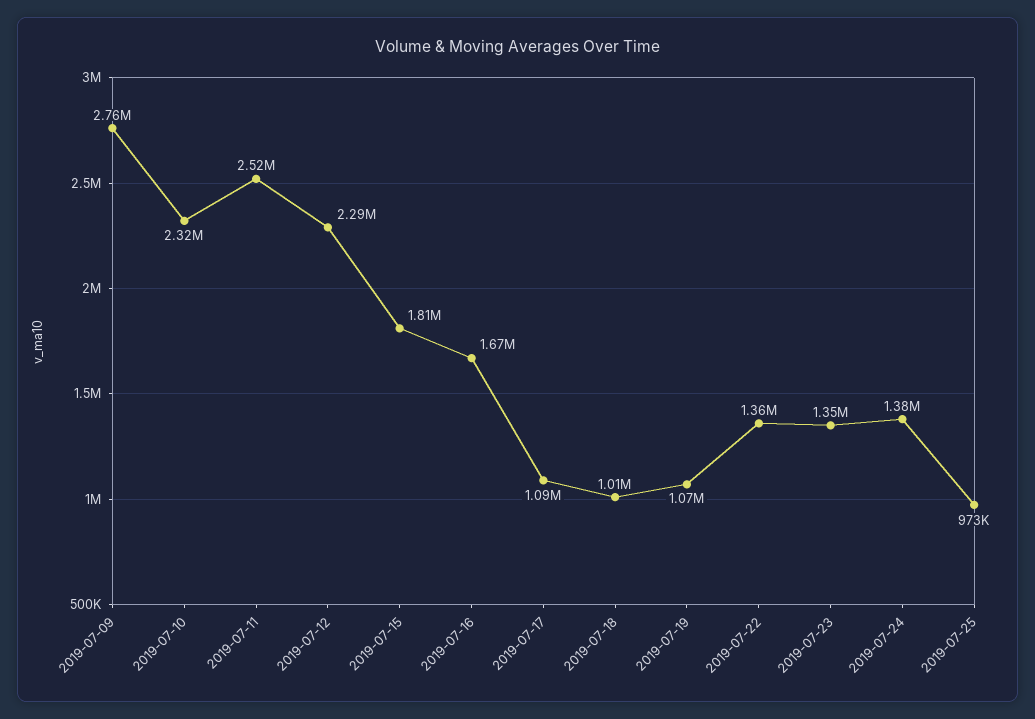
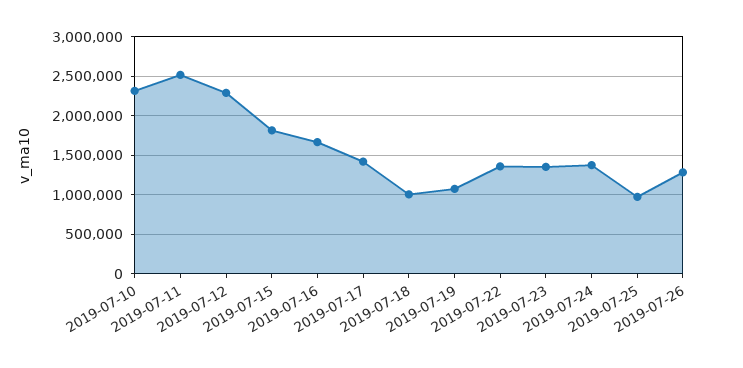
2019-07-09: 2760000 -> none
2019-07-17: 1090000 -> 1400000
2019-07-26: none -> 1300000

